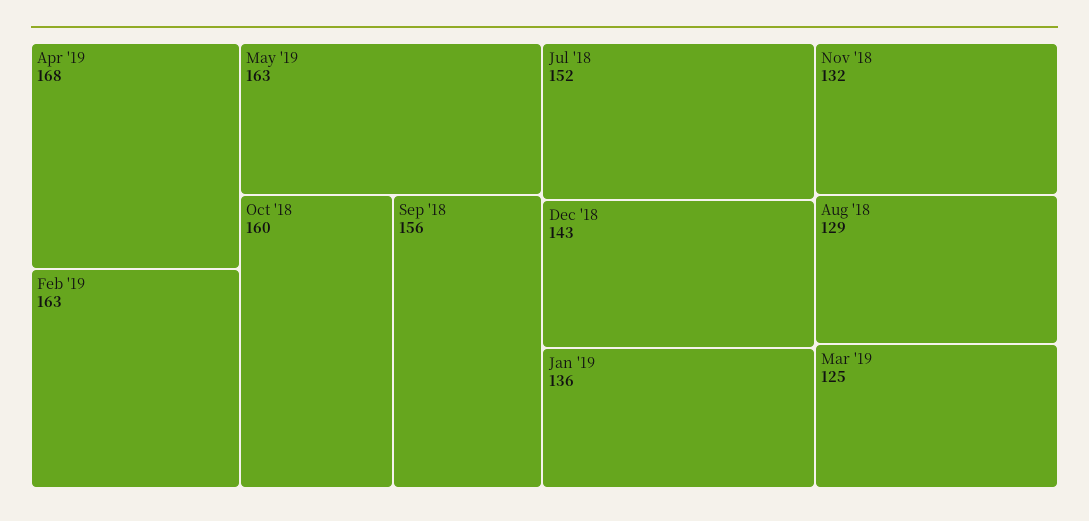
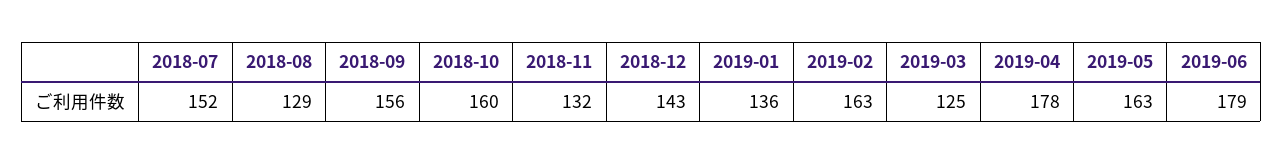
Apr '19: 168 -> 178
2019-06: none -> 179

